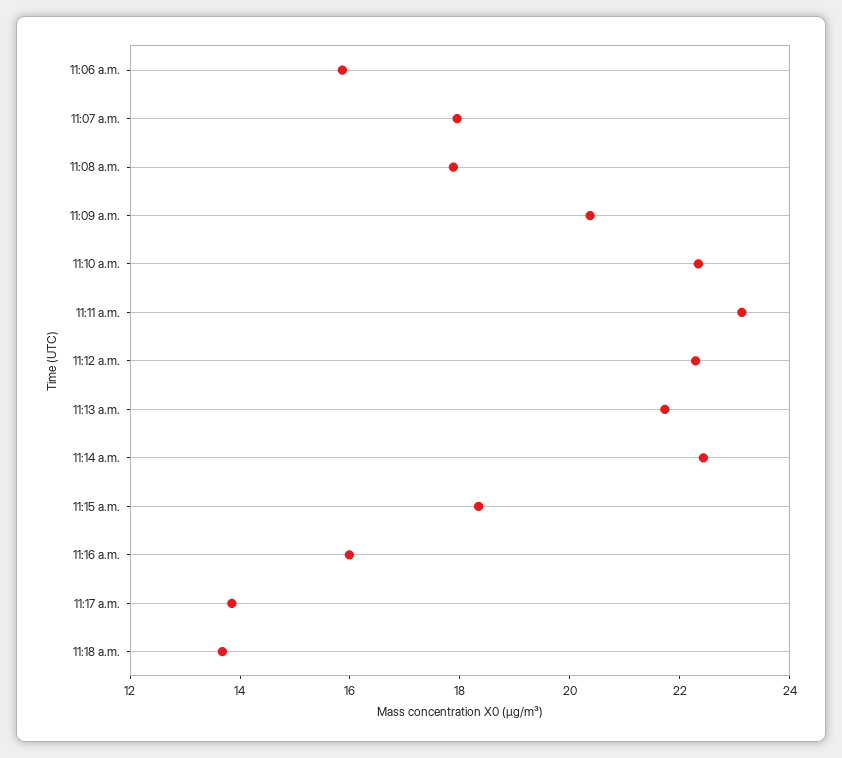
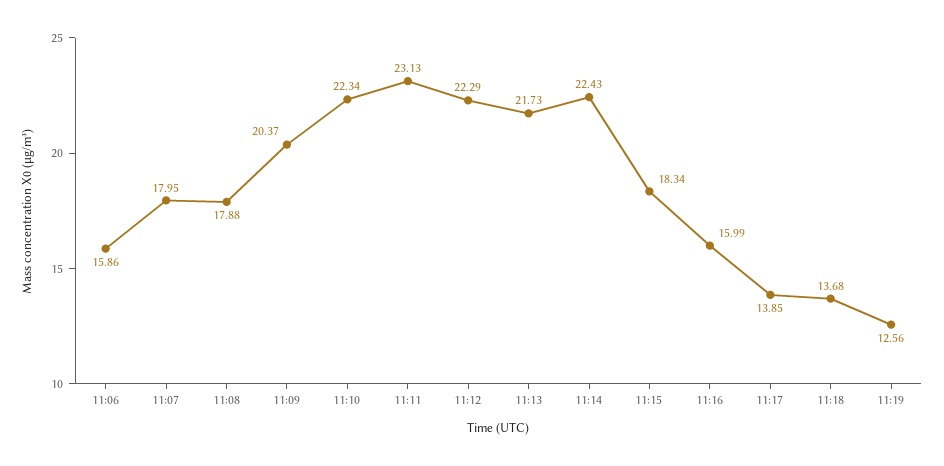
11:19: none -> 12.56

